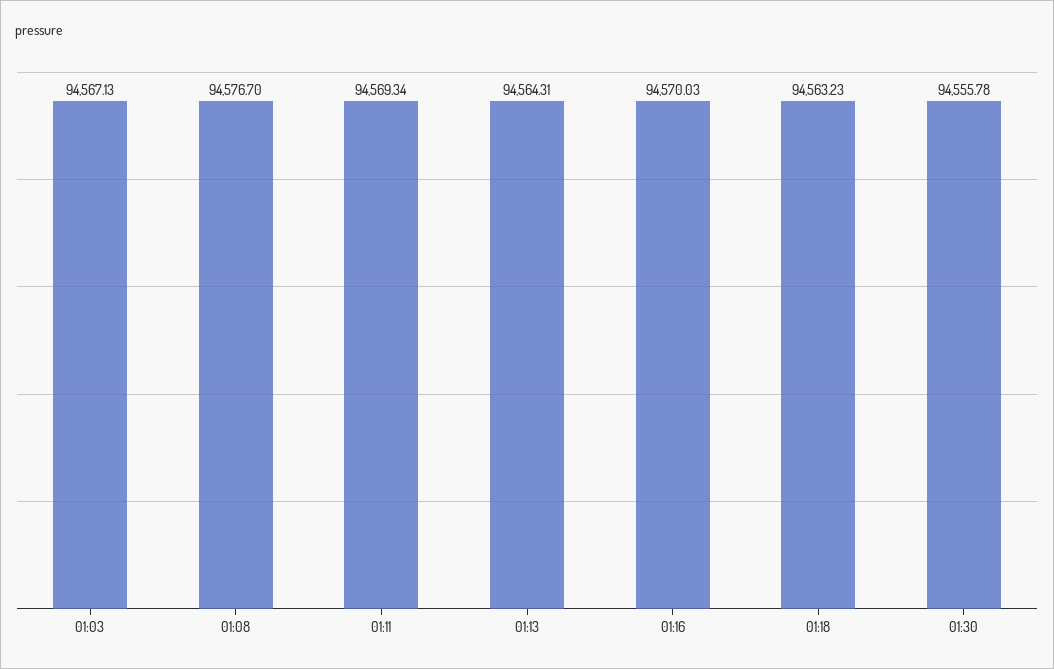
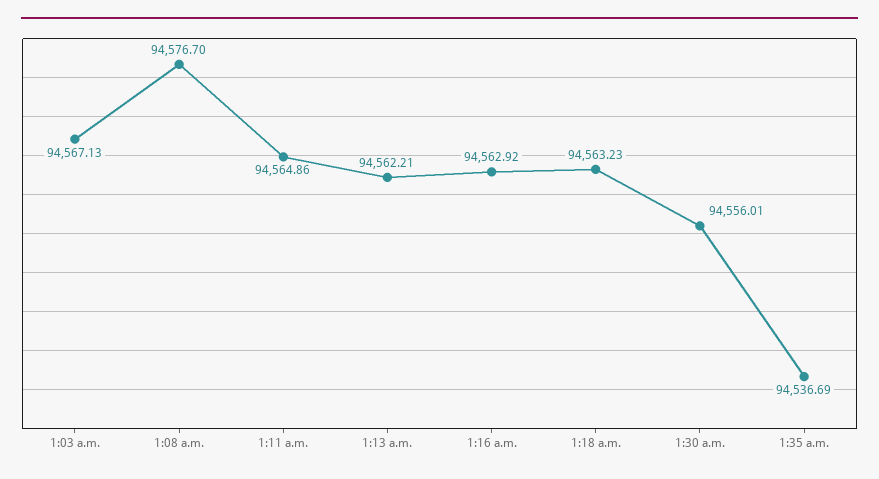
01:11: 94569.34 -> 94564.86
01:13: 94564.31 -> 94562.21
01:16: 94570.03 -> 94562.92
01:30: 94555.78 -> 94556.01
1:35 a.m.: none -> 94536.69

